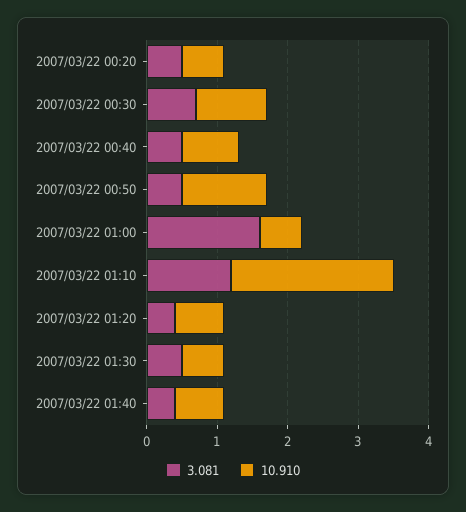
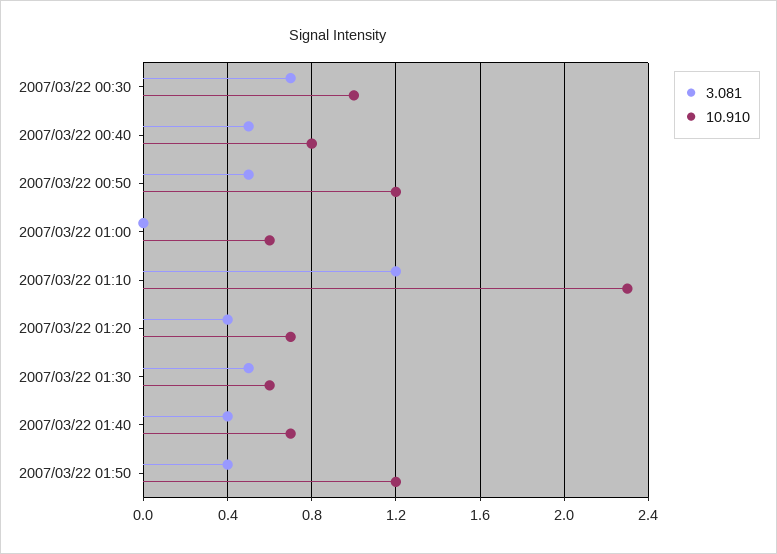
3.081, 2007/03/22 00:20: 0.5 -> none
10.910, 2007/03/22 00:20: 0.5 -> none
3.081, 2007/03/22 01:00: 1.5 -> 0
3.081, 2007/03/22 01:50: none -> 0.4
10.910, 2007/03/22 01:50: none -> 1.2

